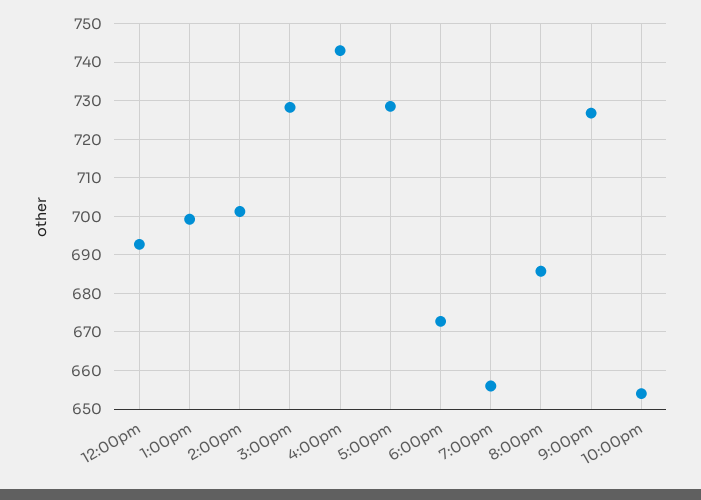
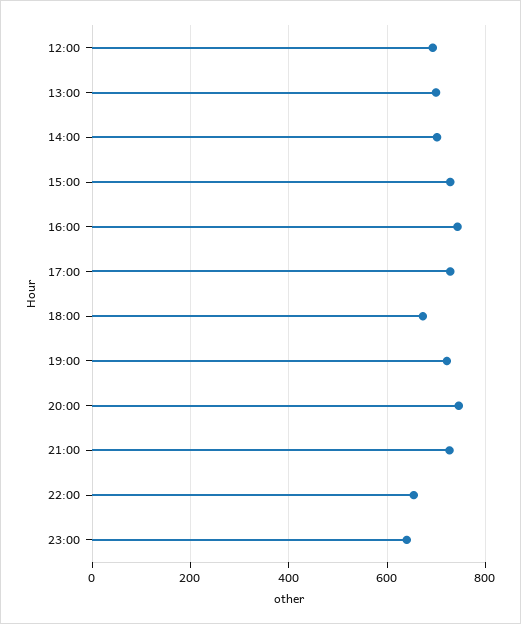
7:00pm: 656 -> 720
8:00pm: 686 -> 740
23:00: none -> 640

